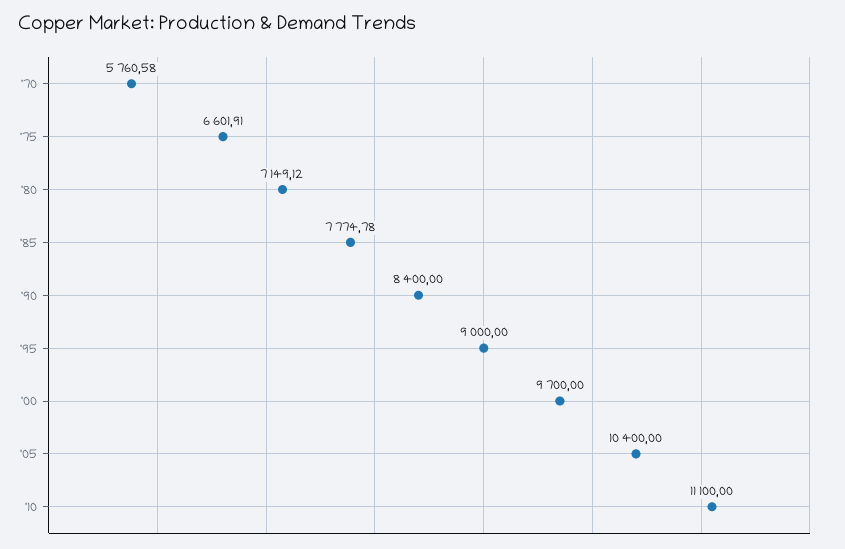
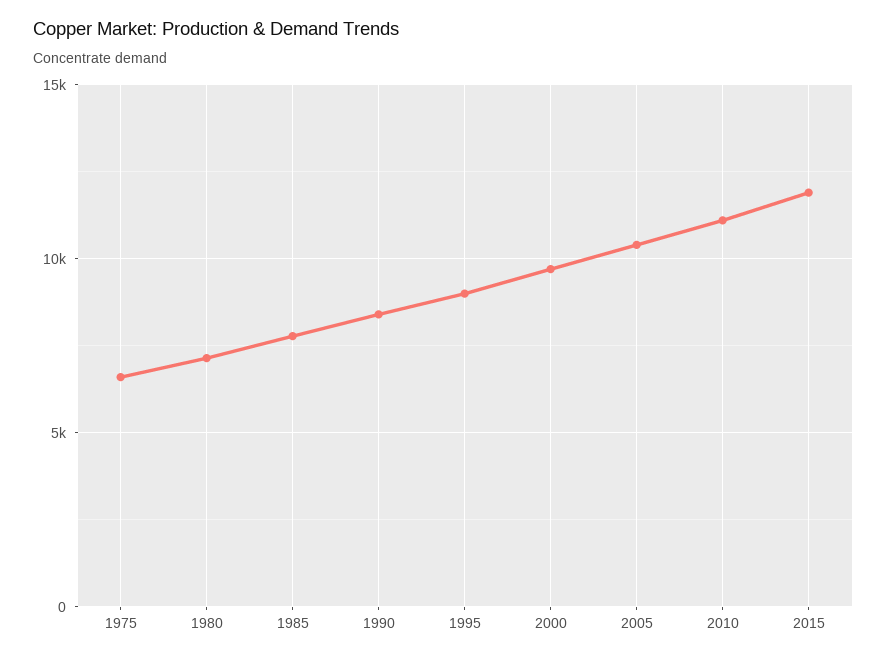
'70: 5760.58 -> none
2015: none -> 12000

